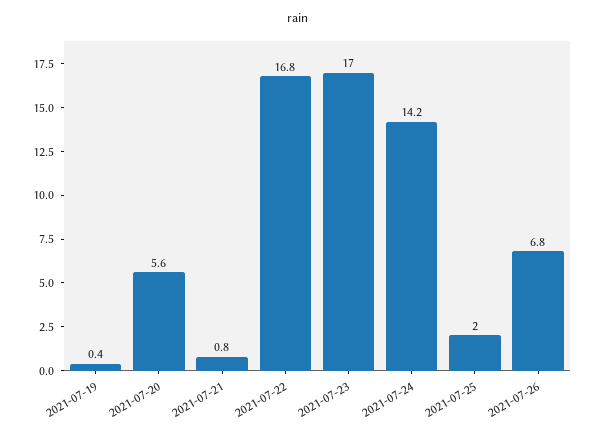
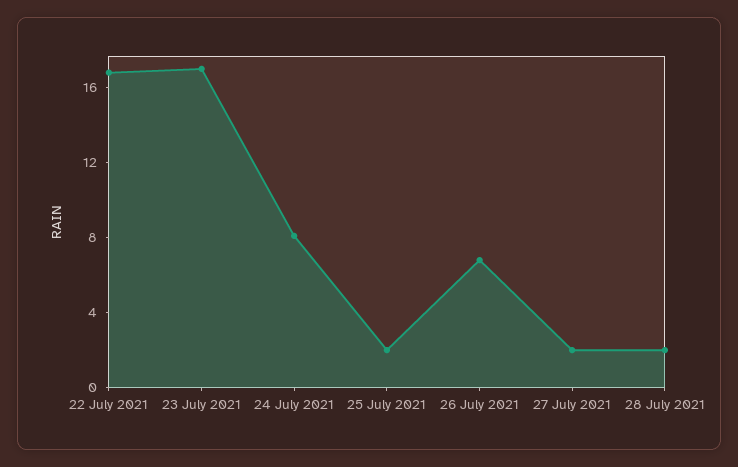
2021-07-19: 0.4 -> none
2021-07-20: 5.6 -> none
2021-07-21: 0.8 -> none
2021-07-24: 14.2 -> 8
27 July 2021: none -> 2
28 July 2021: none -> 2

